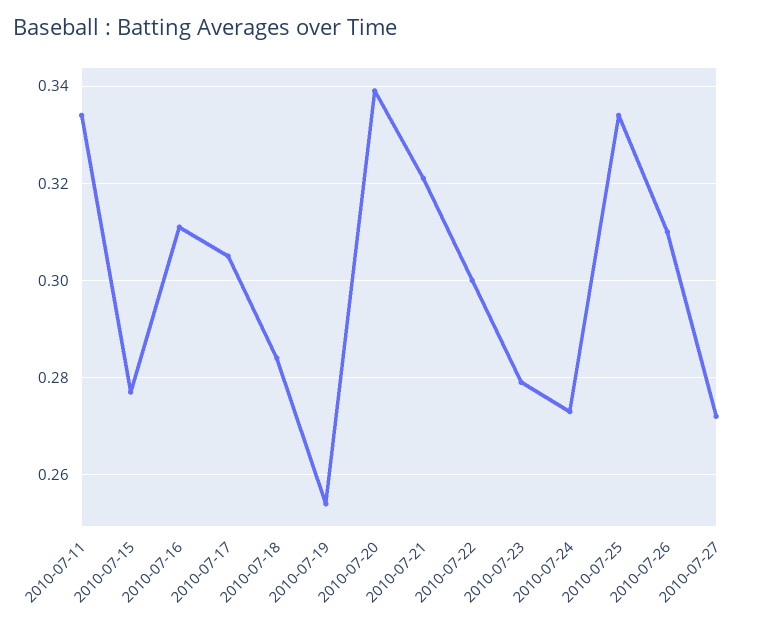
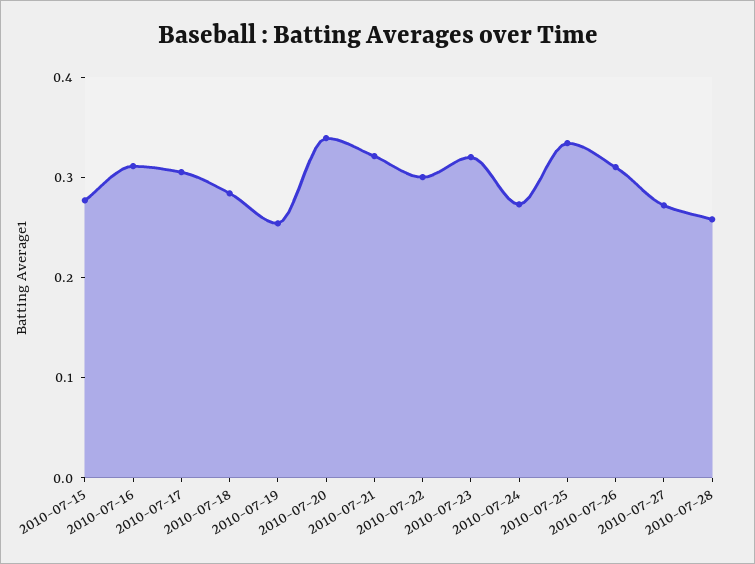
2010-07-11: 0.335 -> none
2010-07-23: 0.28 -> 0.32
2010-07-28: none -> 0.26

